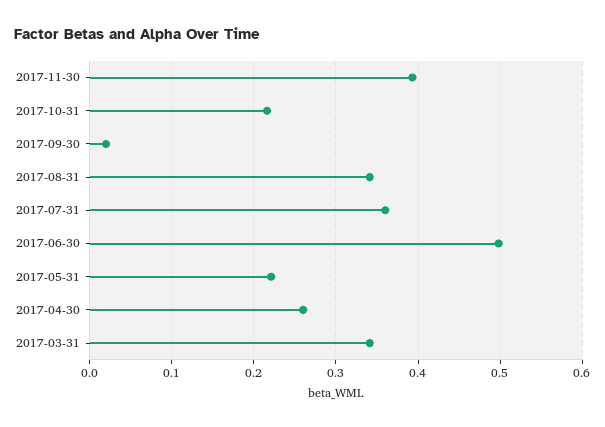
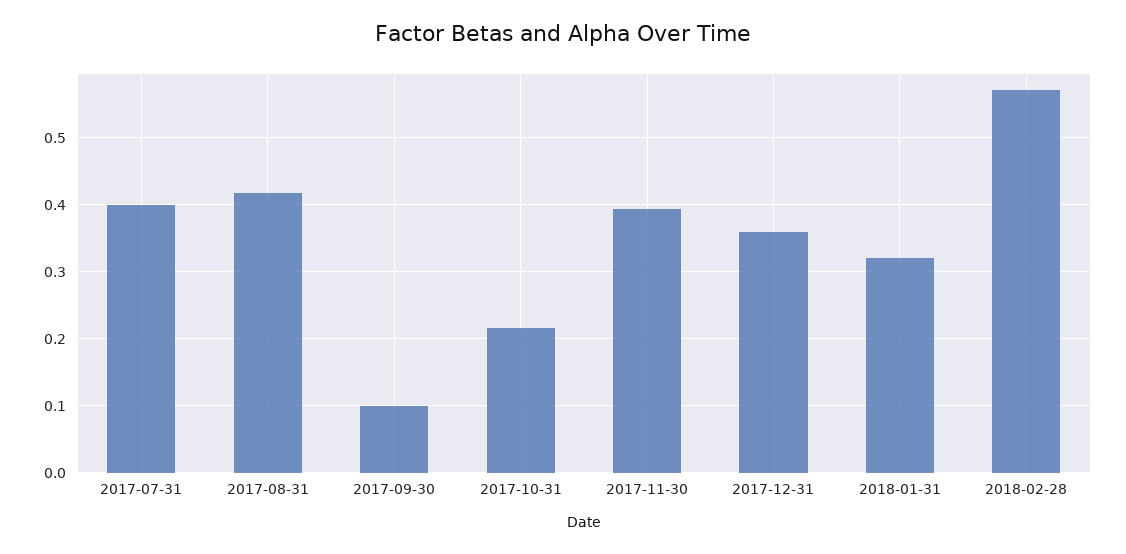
2017-09-30: 0.02 -> 0.1
2017-08-31: 0.34 -> 0.42
2017-07-31: 0.36 -> 0.4
2017-06-30: 0.5 -> none
2017-05-31: 0.22 -> none
2017-04-30: 0.26 -> none
2017-03-31: 0.34 -> none
2017-12-31: none -> 0.36
2018-01-31: none -> 0.32
2018-02-28: none -> 0.57

